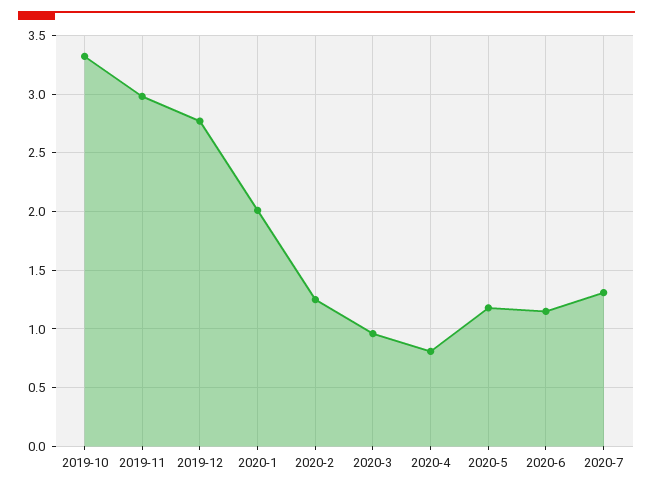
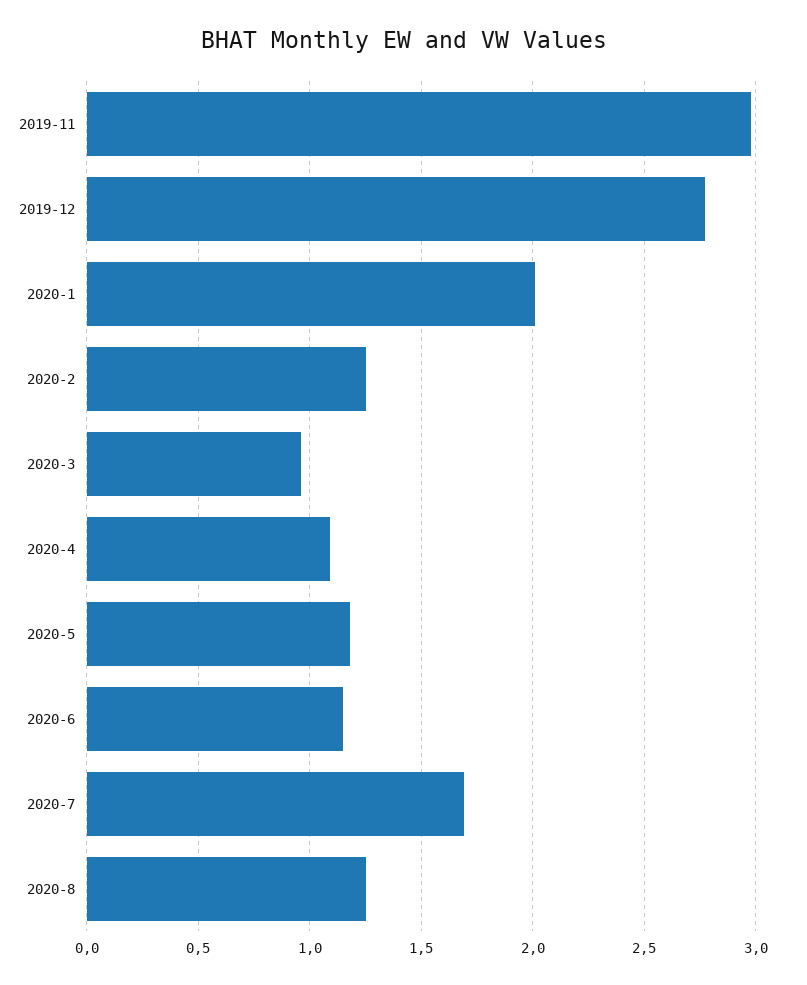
2019-10: 3.3 -> none
2020-4: 0.8 -> 1.1
2020-7: 1.3 -> 1.7
2020-8: none -> 1.25

